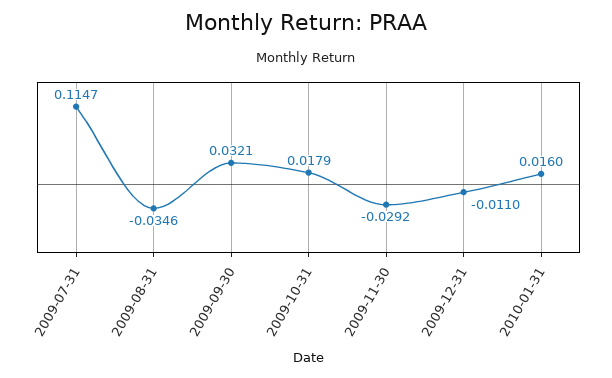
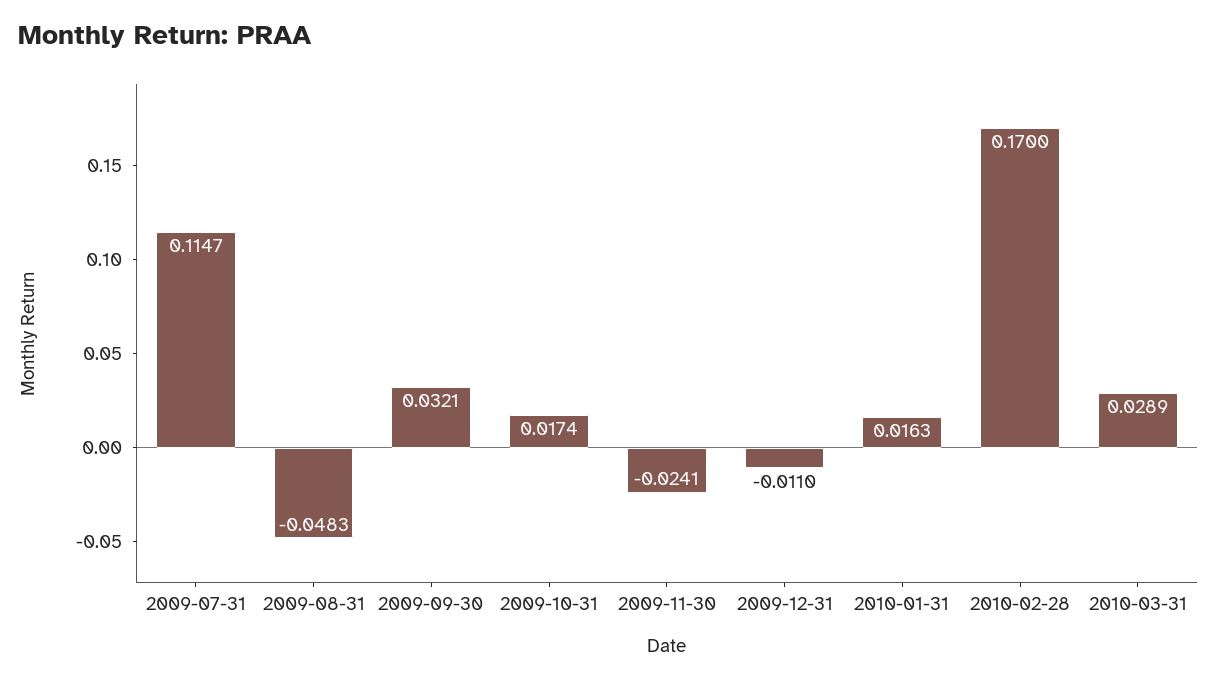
2009-08-31: -0.0346 -> -0.0483
2009-10-31: 0.0179 -> 0.0174
2009-11-30: -0.0292 -> -0.0241
2010-01-31: 0.016 -> 0.0163
2010-02-28: none -> 0.17
2010-03-31: none -> 0.0289

